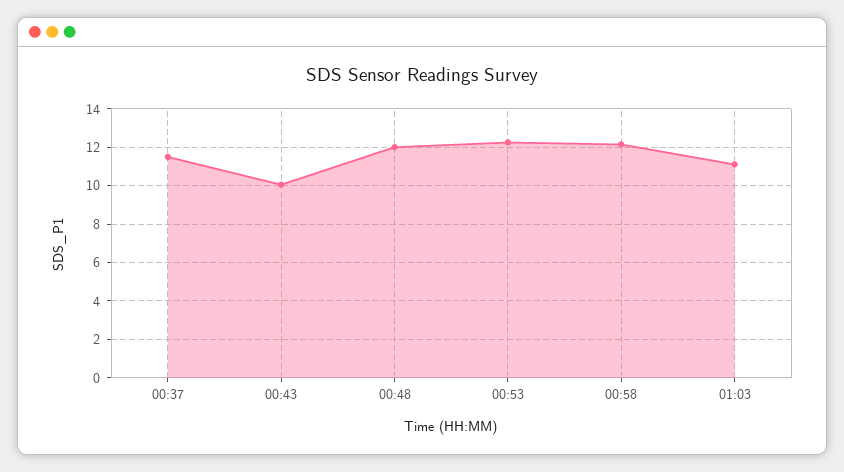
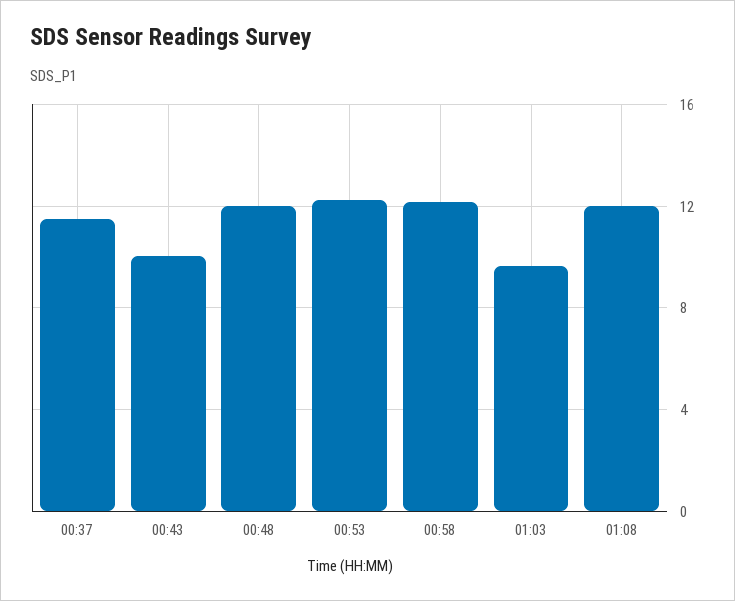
01:03: 11 -> 9.5
01:08: none -> 12

